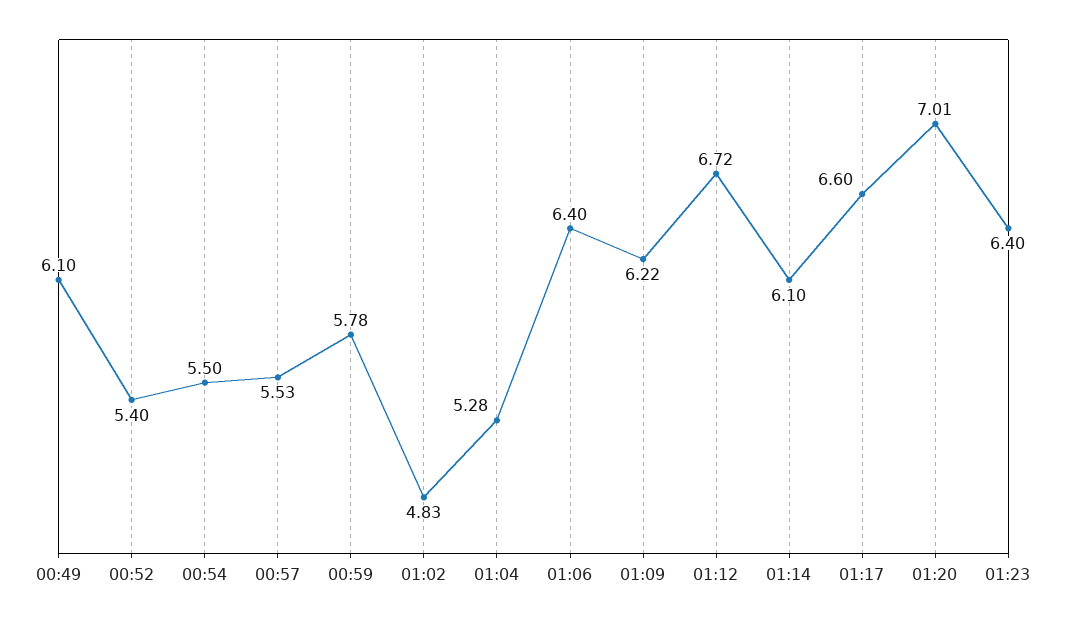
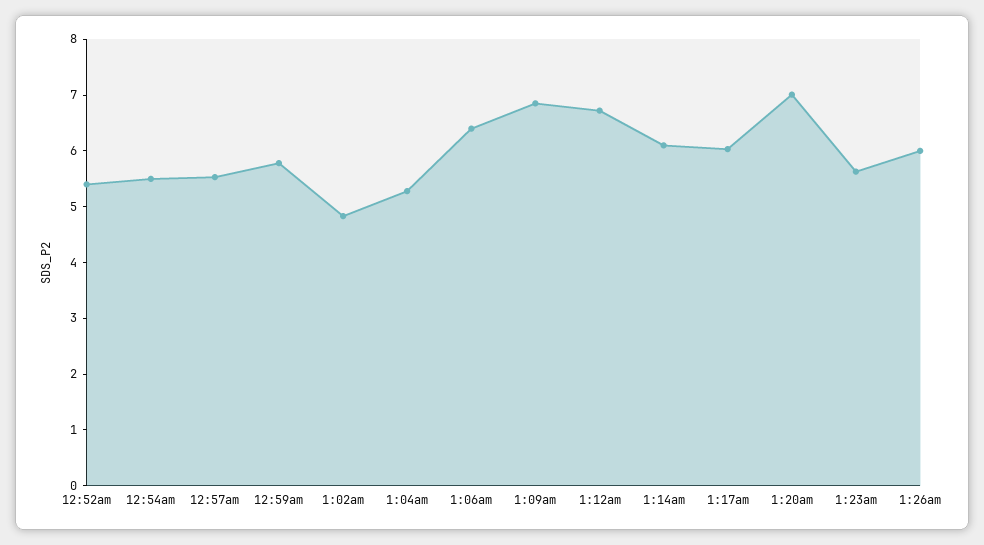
00:49: 6.1 -> none
01:09: 6.22 -> 6.8
01:17: 6.6 -> 6
01:23: 6.4 -> 5.6
1:26am: none -> 6

